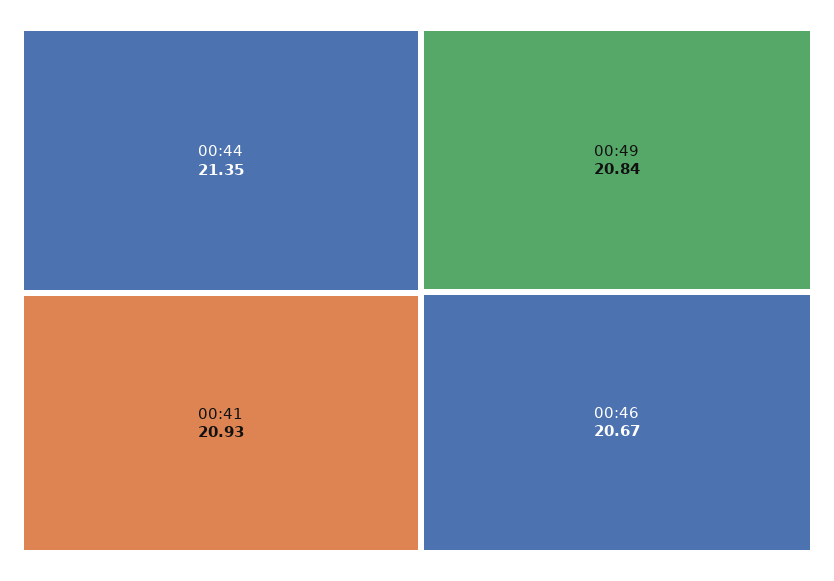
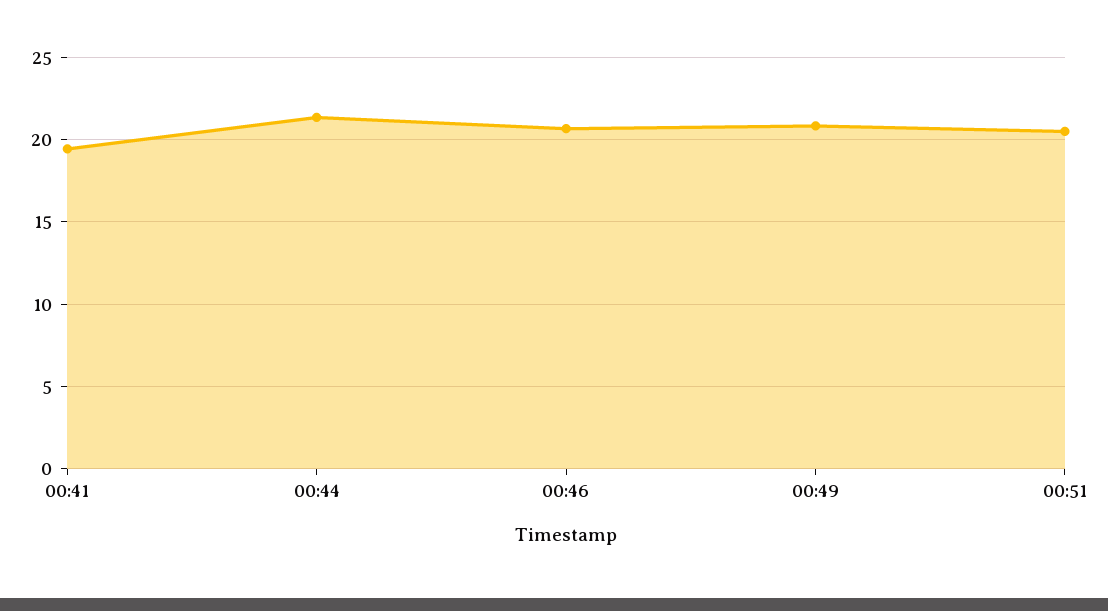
00:41: 20.93 -> 19.5
00:51: none -> 20.5

